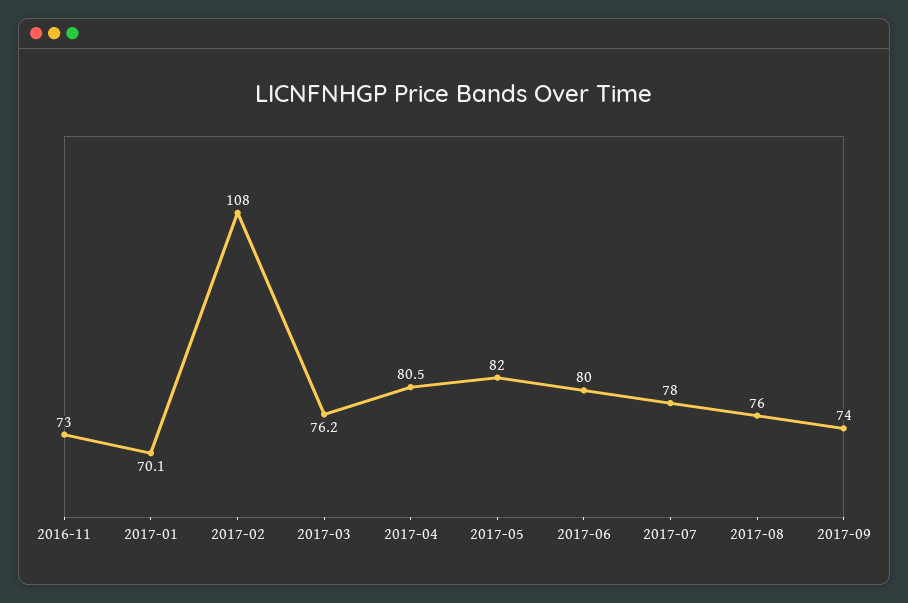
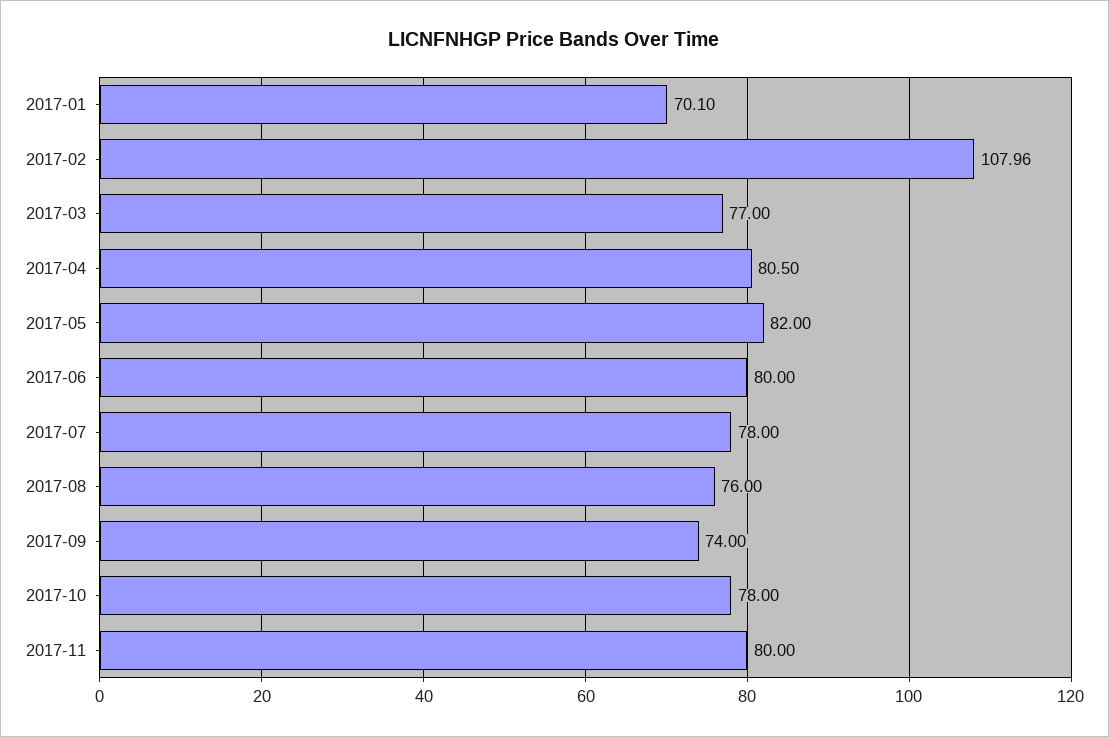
2016-11: 73 -> none
2017-03: 76.2 -> 77
2017-10: none -> 78
2017-11: none -> 80

